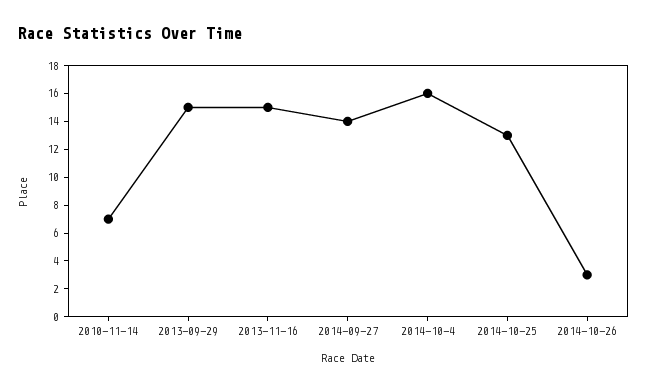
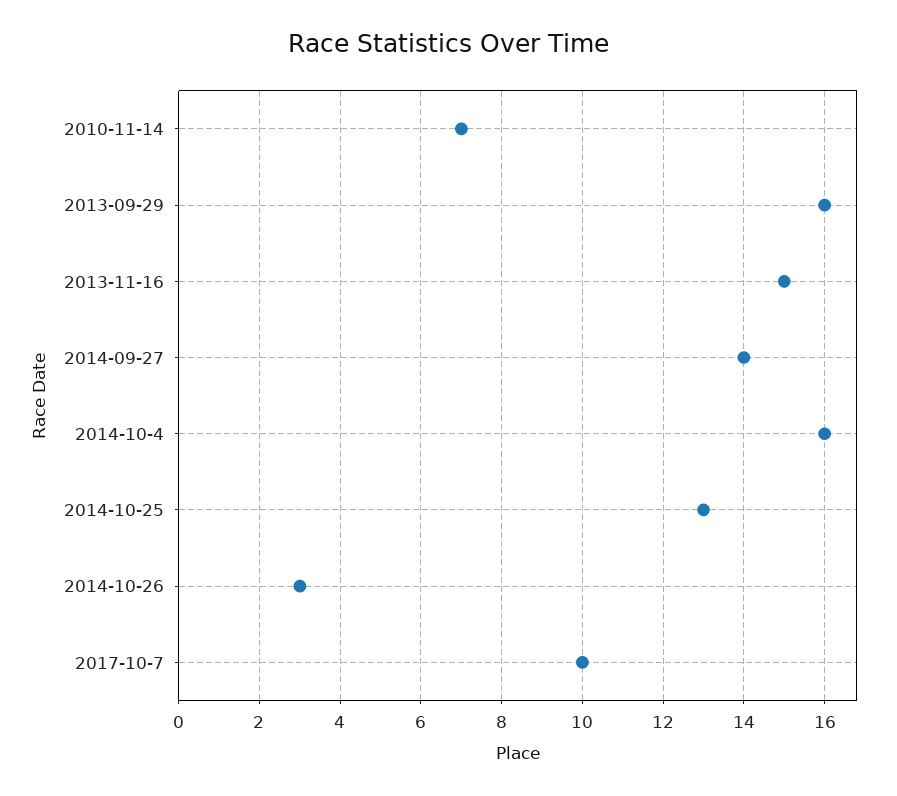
2013-09-29: 15 -> 16
2017-10-7: none -> 10

